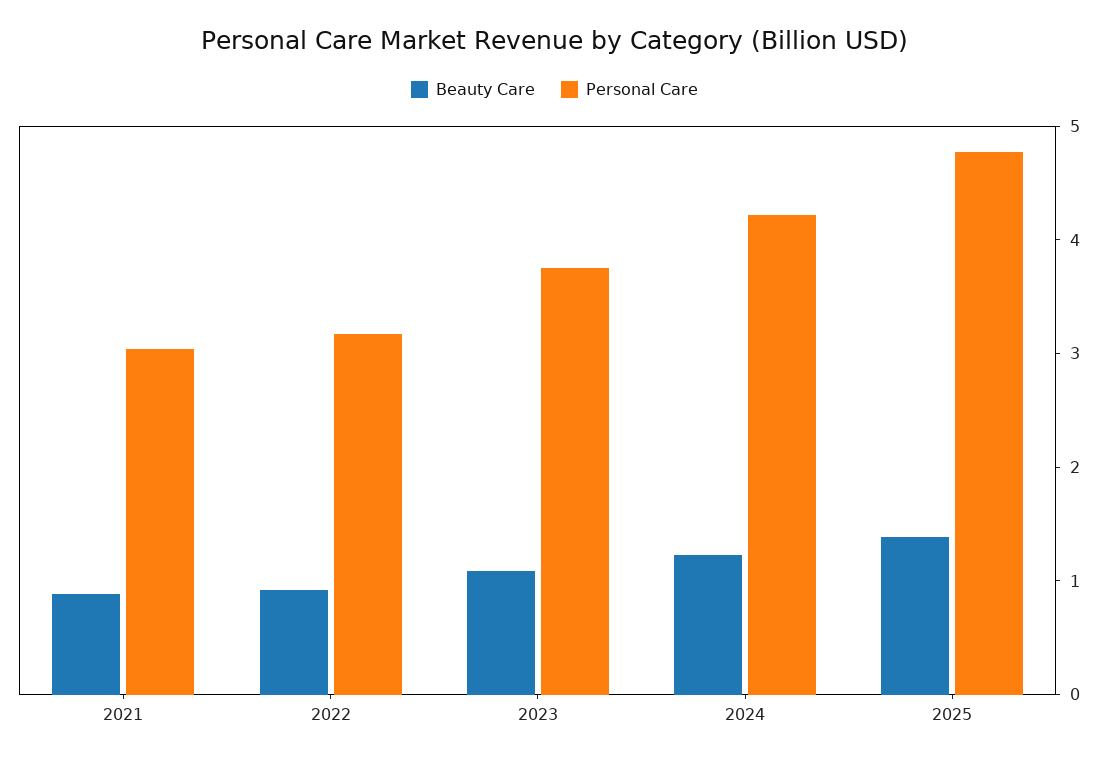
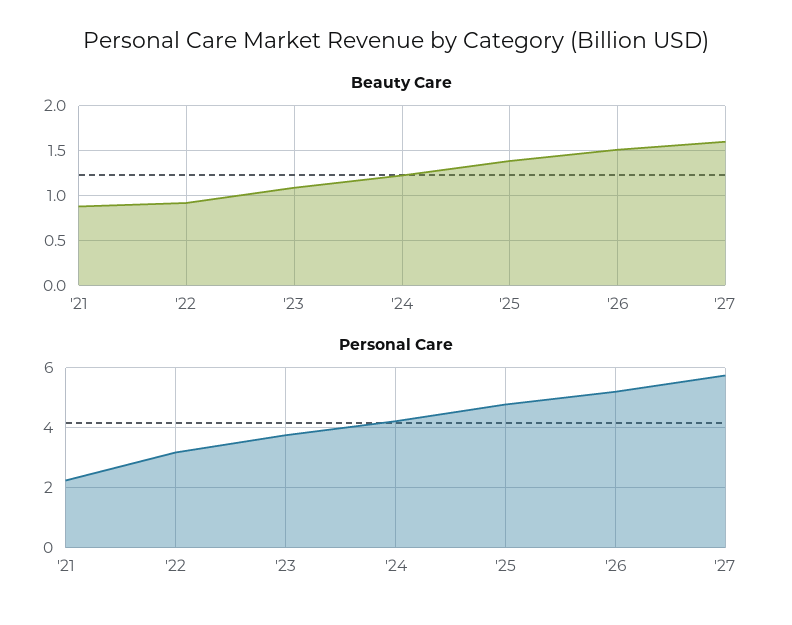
Personal Care, 2021: 3 -> 2.25
Beauty Care, '26: none -> 1.5
Beauty Care, '27: none -> 1.6
Personal Care, '26: none -> 5.25
Personal Care, '27: none -> 5.75

